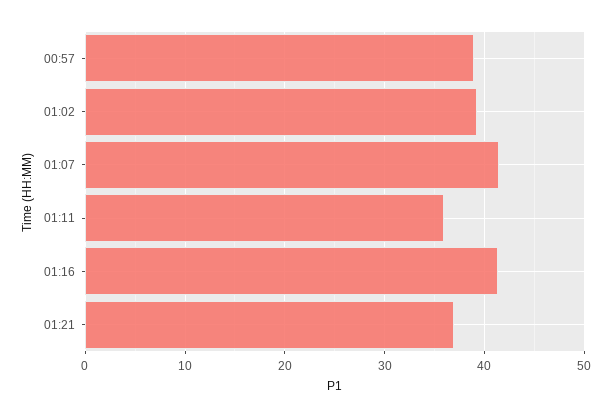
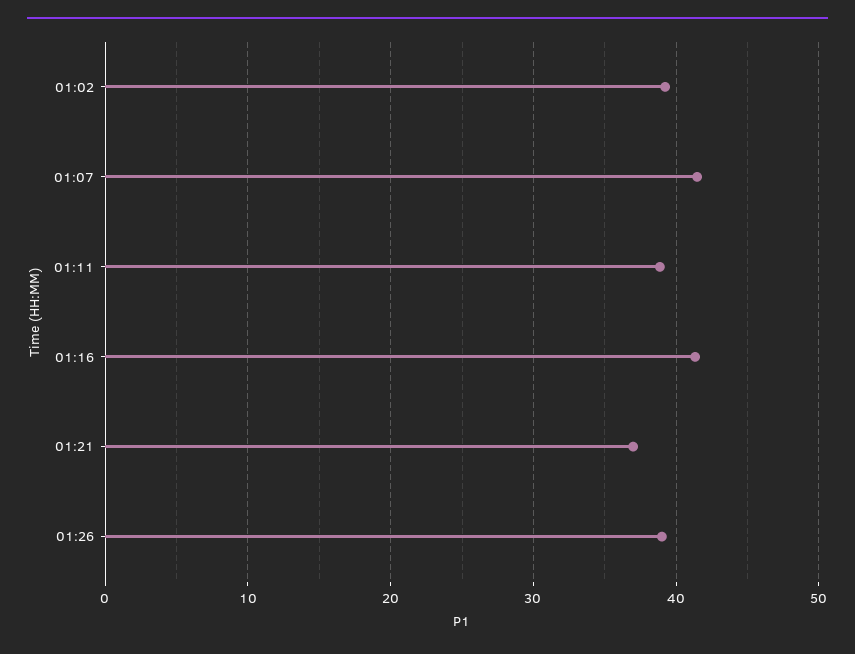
00:57: 39 -> none
01:11: 36 -> 39
01:26: none -> 39

